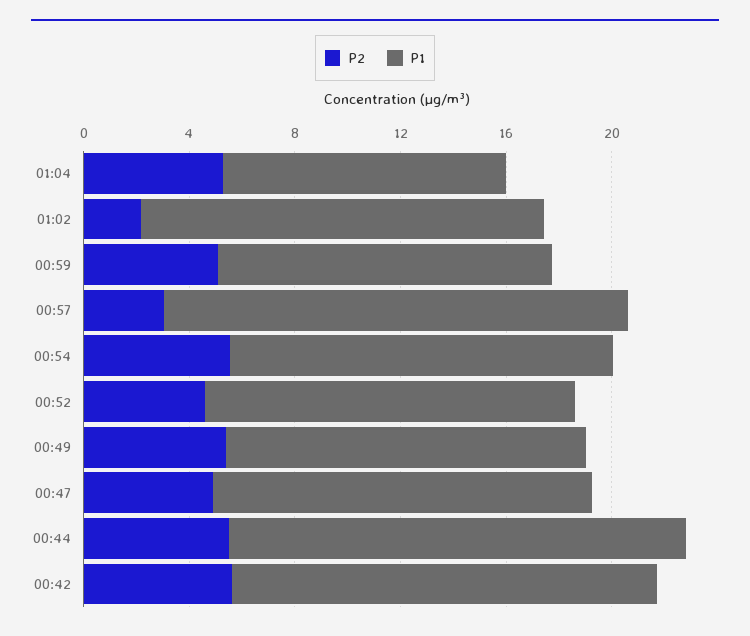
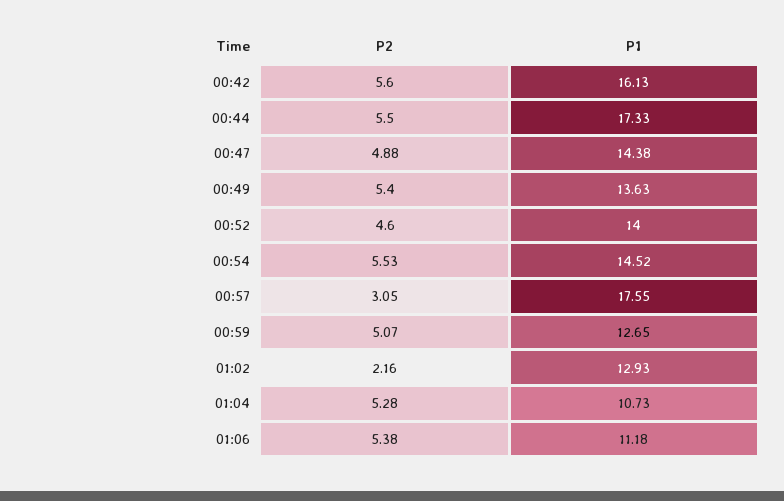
P1, 01:02: 15 -> 12.93
P2, 01:06: none -> 5.38
P1, 01:06: none -> 11.18

